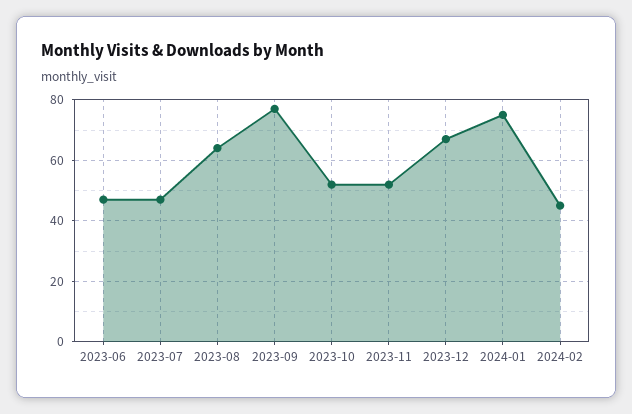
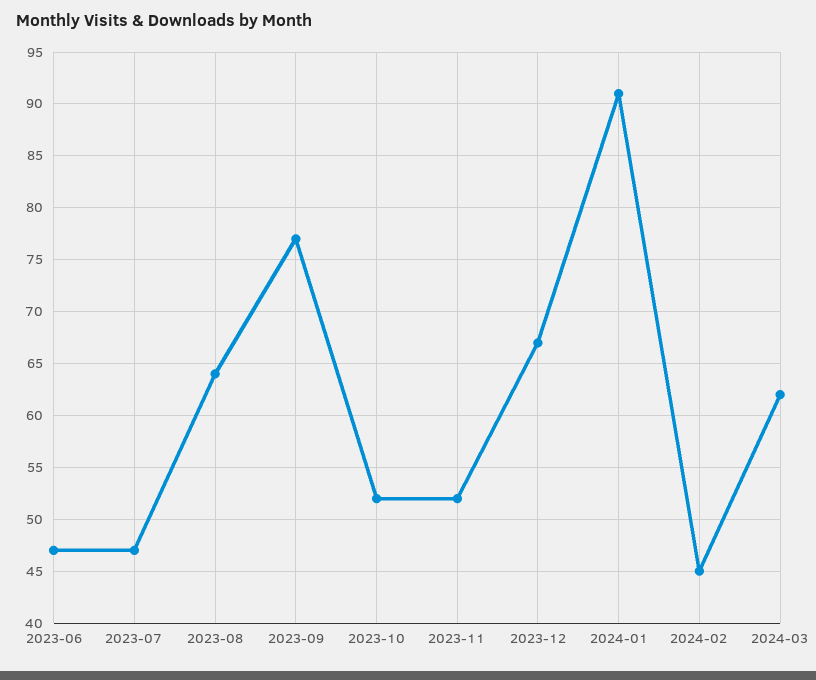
2024-01: 75 -> 91
2024-03: none -> 62

